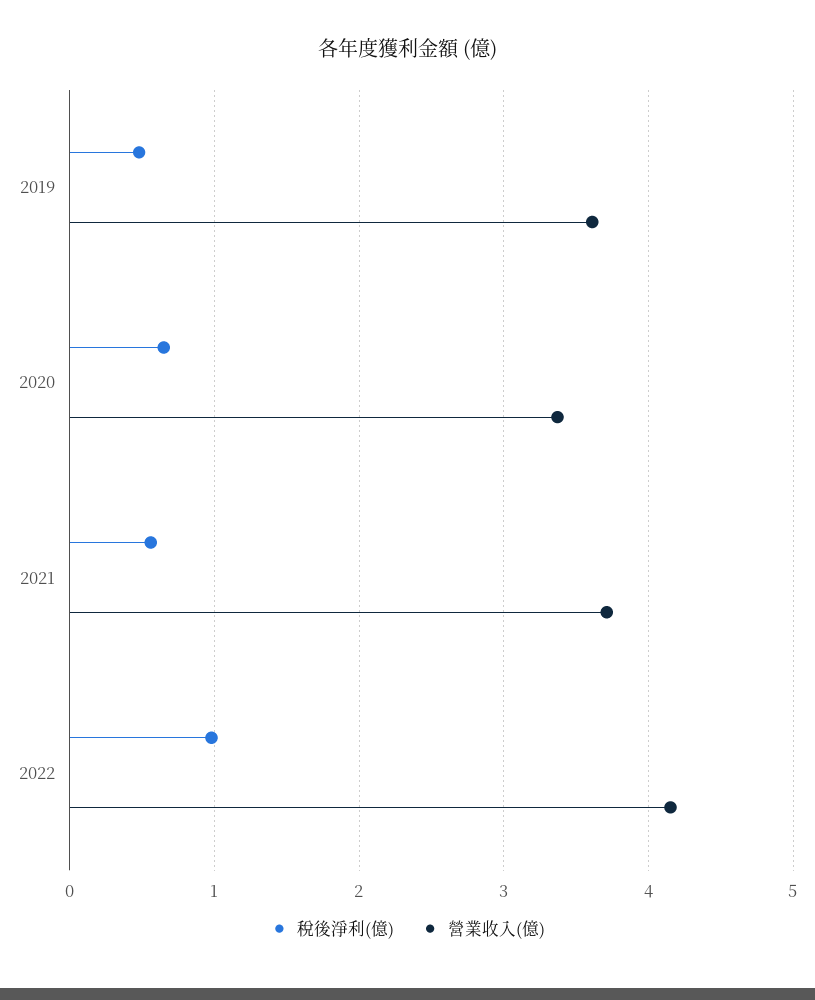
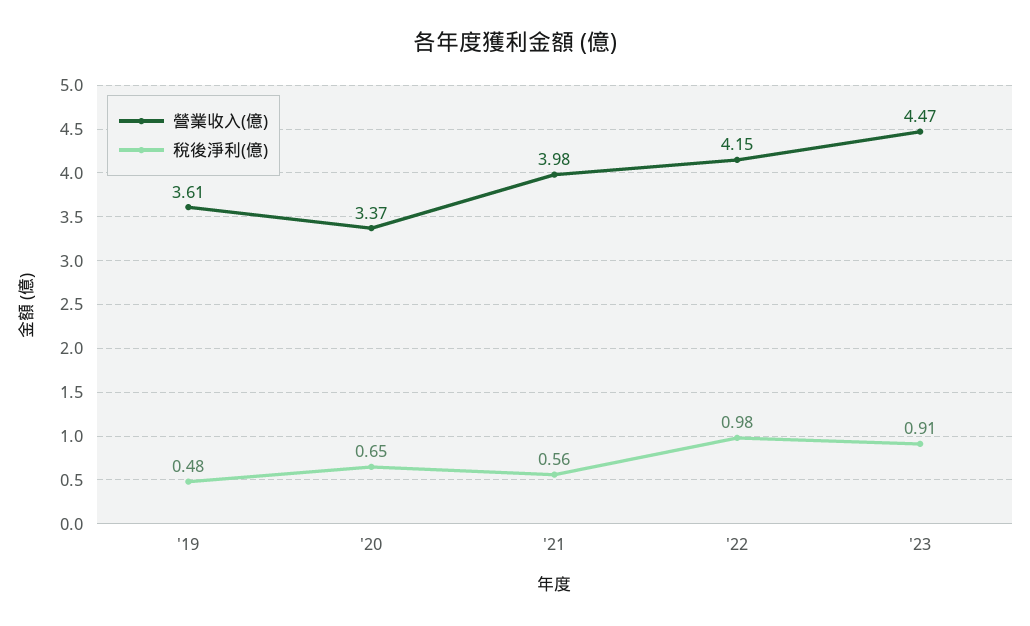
營業收入(億), 2021: 3.7 -> 3.98
營業收入(億), '23: none -> 4.47
稅後淨利(億), '23: none -> 0.91

